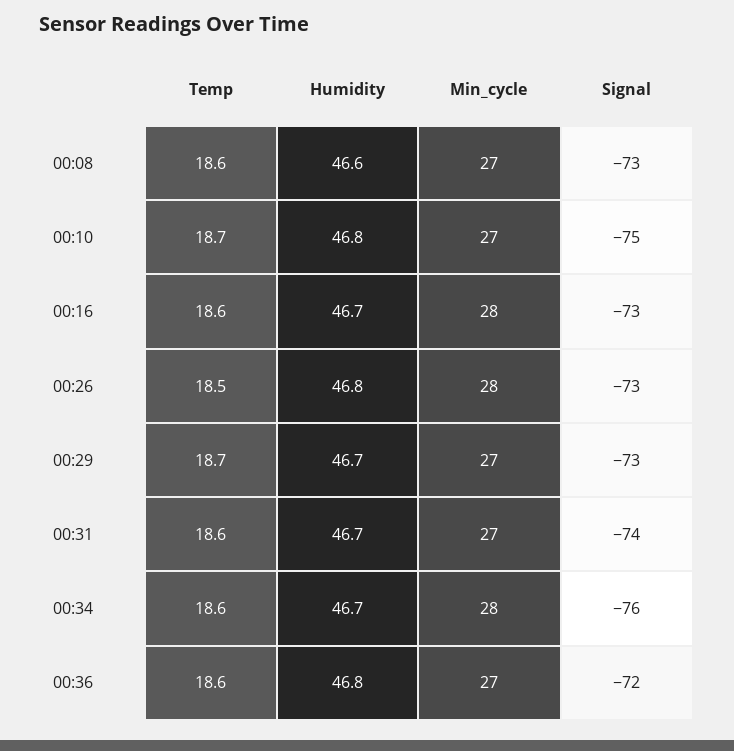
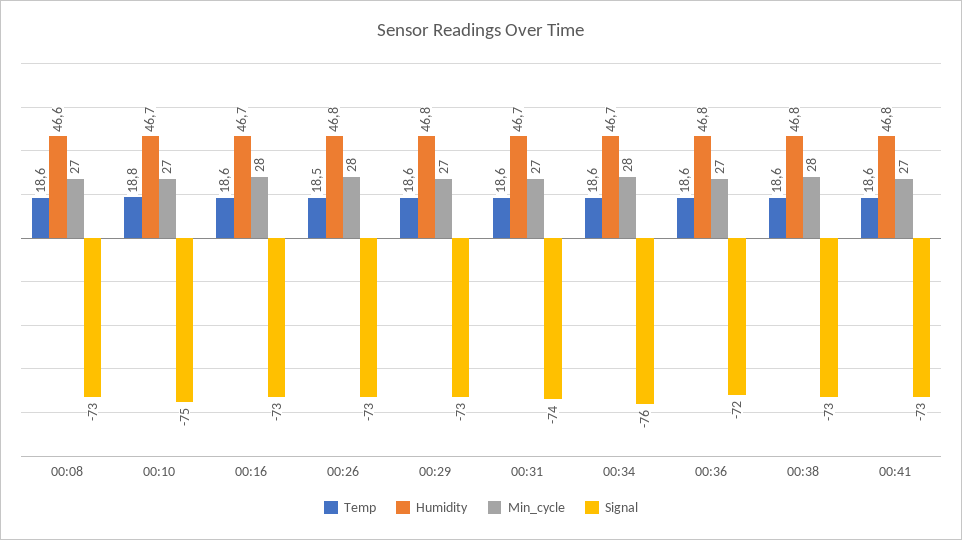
Temp, 00:10: 18.7 -> 18.8
Humidity, 00:10: 46.8 -> 46.7
Temp, 00:29: 18.7 -> 18.6
Humidity, 00:29: 46.7 -> 46.8
Temp, 00:38: none -> 18.6
Humidity, 00:38: none -> 46.8
Min_cycle, 00:38: none -> 28
Signal, 00:38: none -> -73
Temp, 00:41: none -> 18.6
Humidity, 00:41: none -> 46.8
Min_cycle, 00:41: none -> 27
Signal, 00:41: none -> -73

